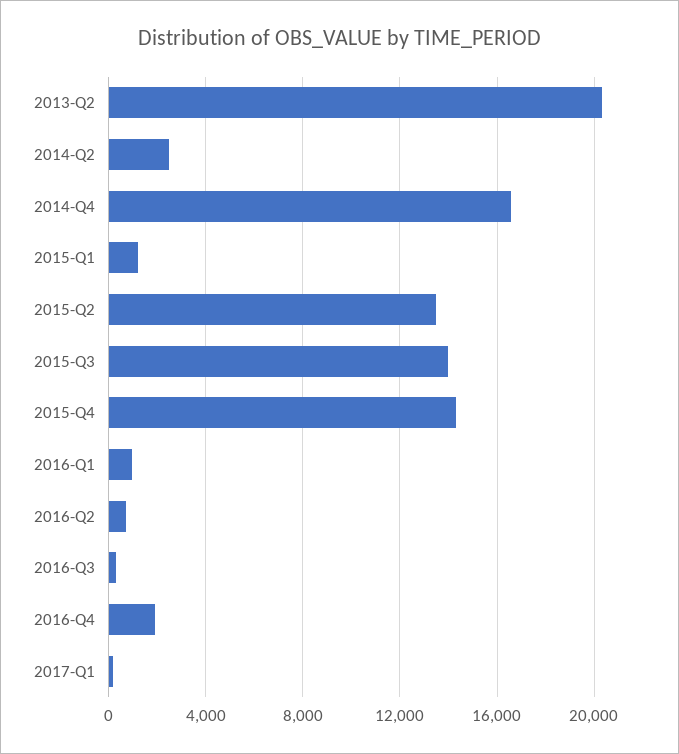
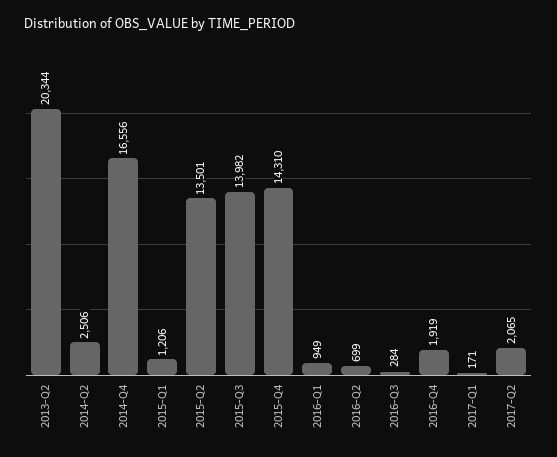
2017-Q2: none -> 2065

